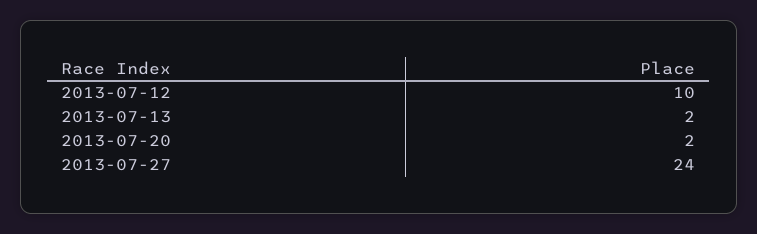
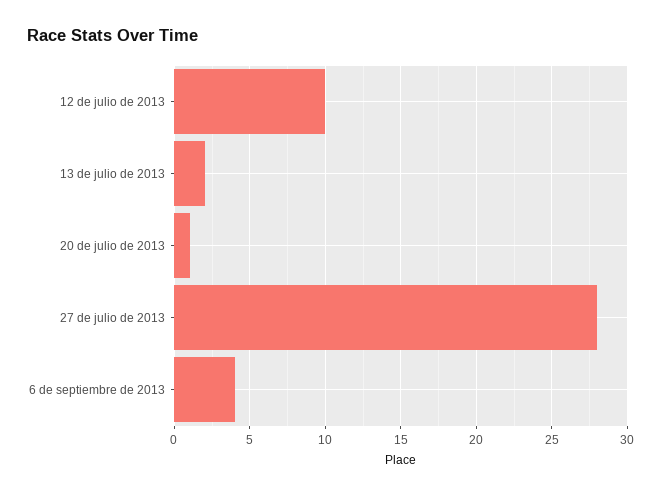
2013-07-20: 2 -> 1
2013-07-27: 24 -> 28
6 de septiembre de 2013: none -> 4

